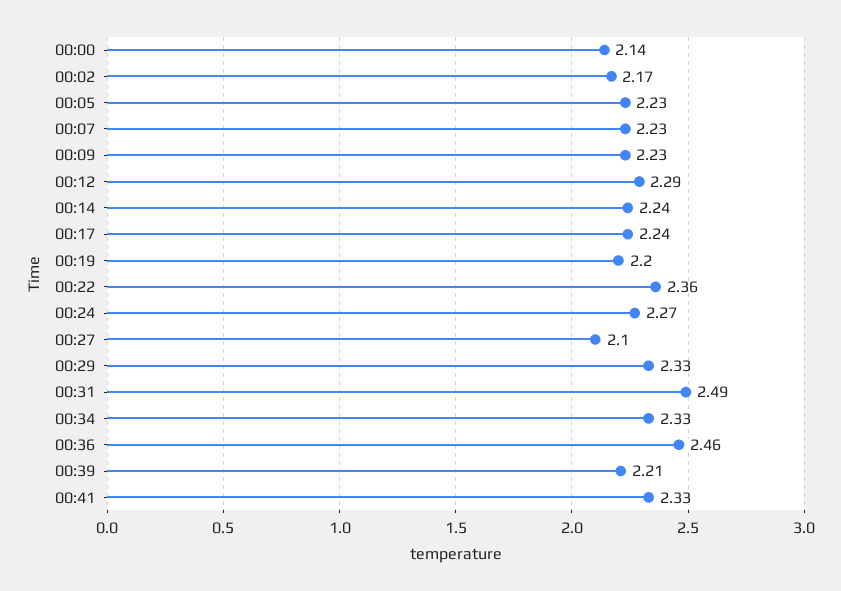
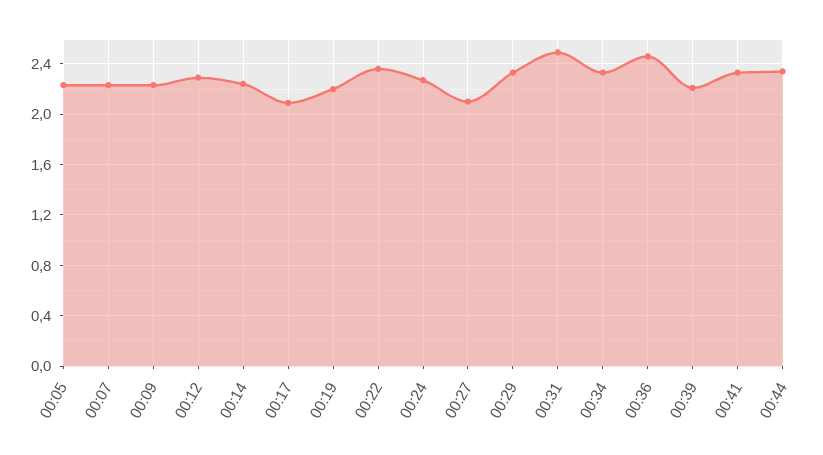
00:00: 2.14 -> none
00:02: 2.17 -> none
00:17: 2.24 -> 2.1
00:44: none -> 2.35

